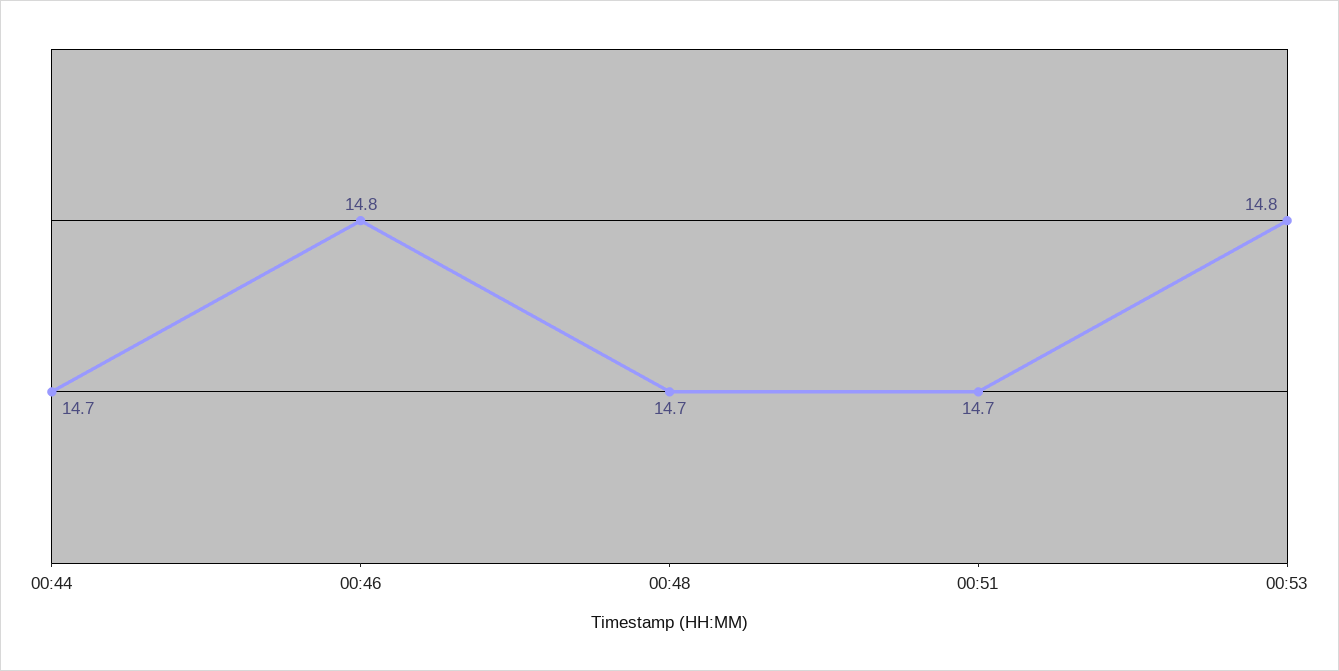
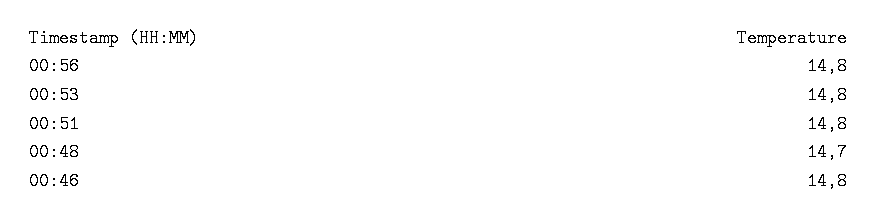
00:44: 14.7 -> none
00:51: 14.7 -> 14.8
00:56: none -> 14.8

